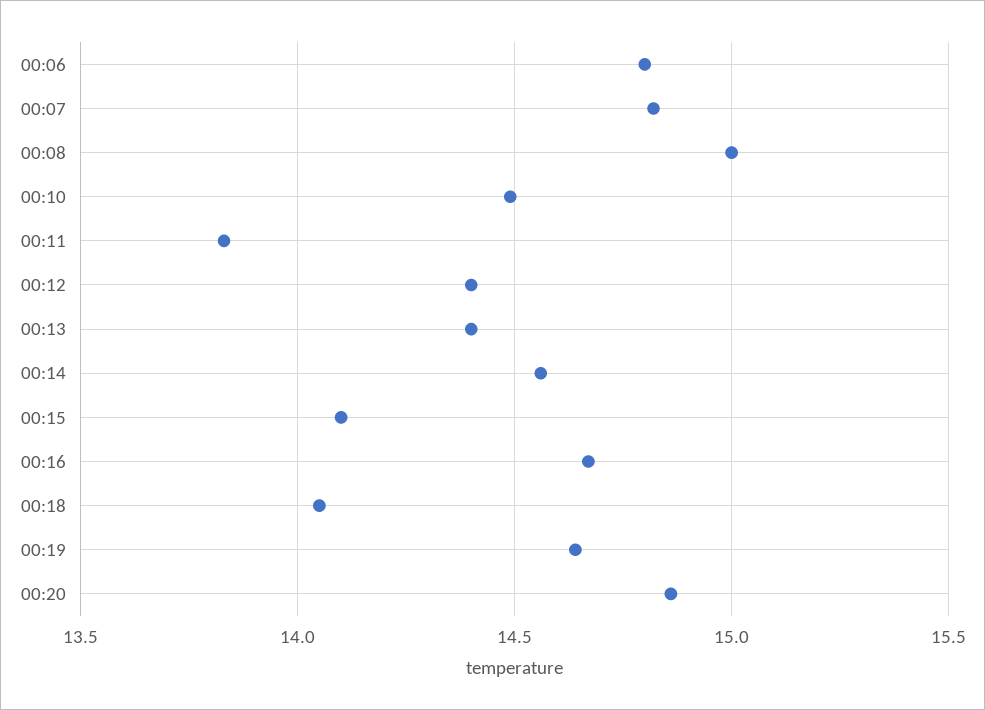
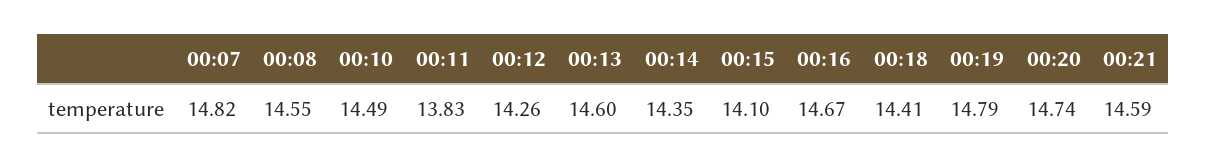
00:06: 14.8 -> none
00:08: 15 -> 14.55
00:12: 14.4 -> 14.26
00:13: 14.4 -> 14.6
00:14: 14.55 -> 14.35
00:18: 14.05 -> 14.41
00:19: 14.65 -> 14.79
00:20: 14.85 -> 14.74
00:21: none -> 14.59

